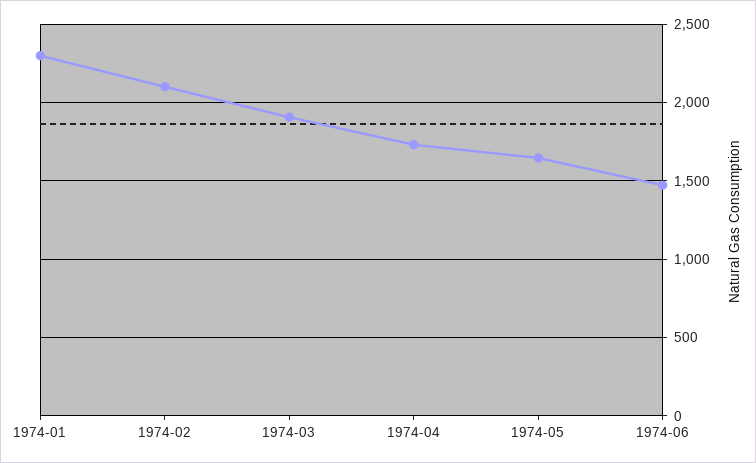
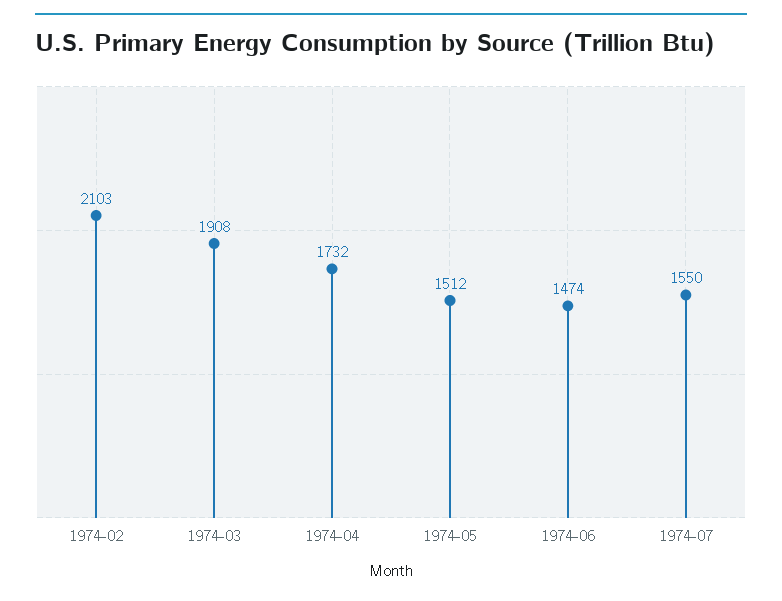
1974-01: 2300 -> none
1974-05: 1650 -> 1512
1974-07: none -> 1550

